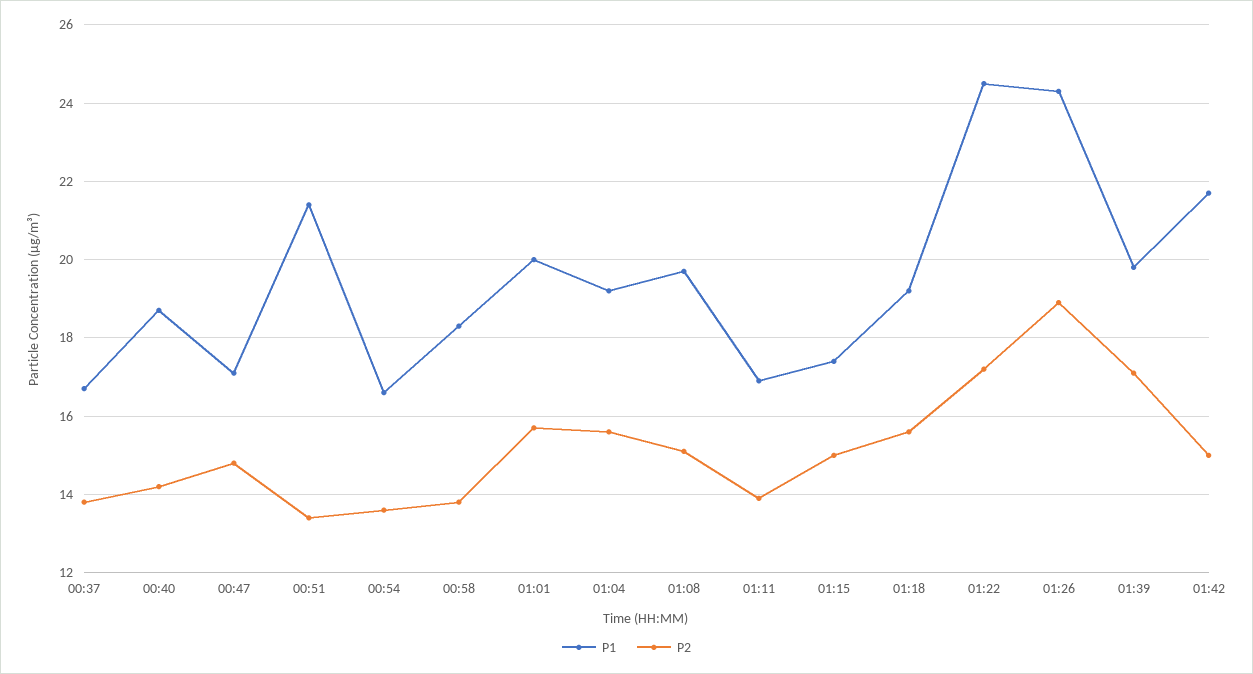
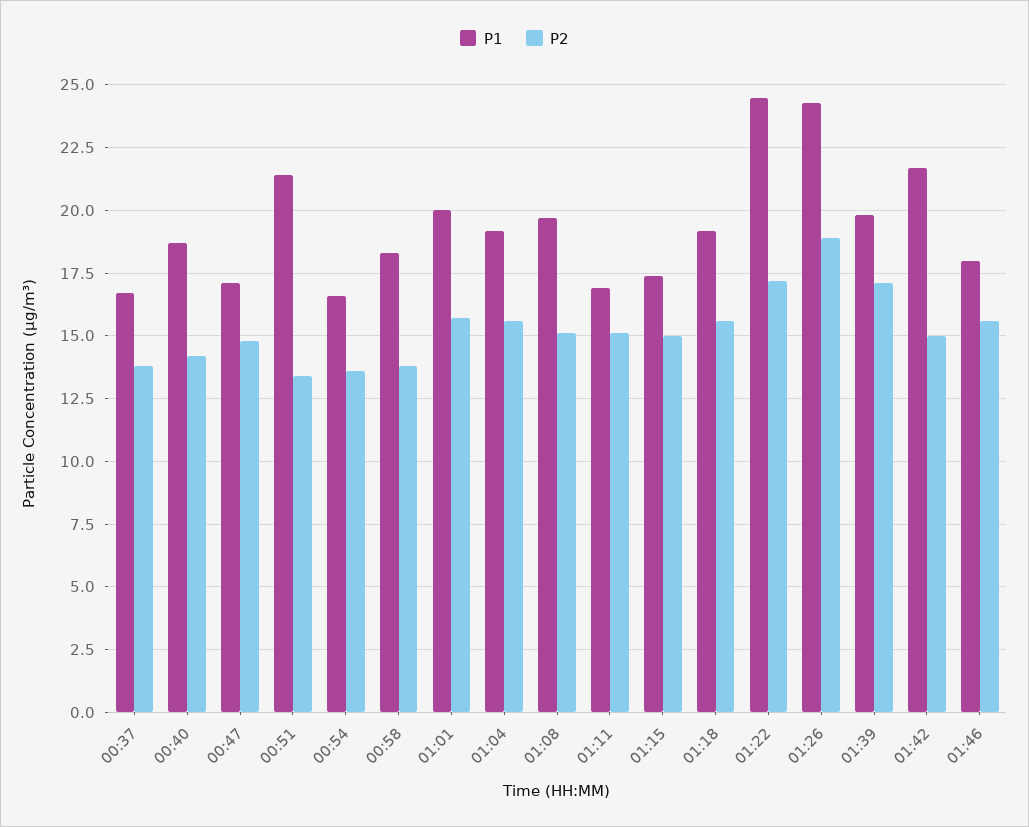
P2, 01:11: 14 -> 15
P1, 01:46: none -> 18
P2, 01:46: none -> 15.5

